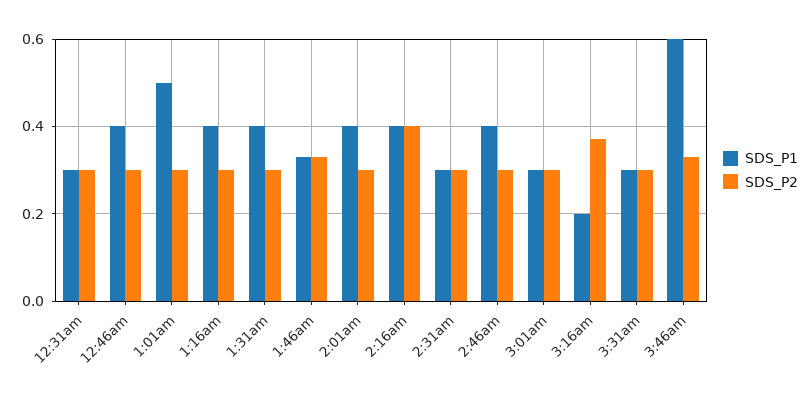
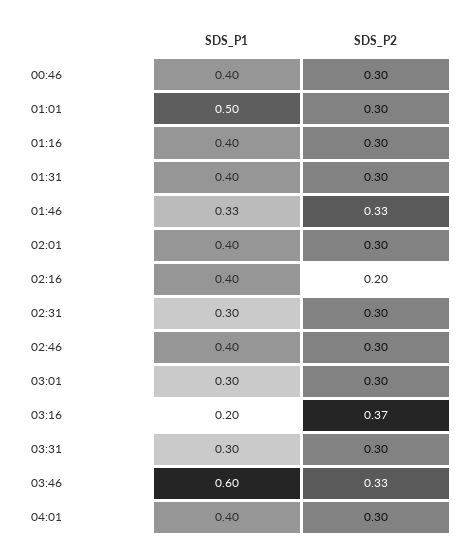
SDS_P1, 12:31am: 0.3 -> none
SDS_P2, 12:31am: 0.3 -> none
SDS_P2, 2:16am: 0.4 -> 0.2
SDS_P1, 04:01: none -> 0.4
SDS_P2, 04:01: none -> 0.3

